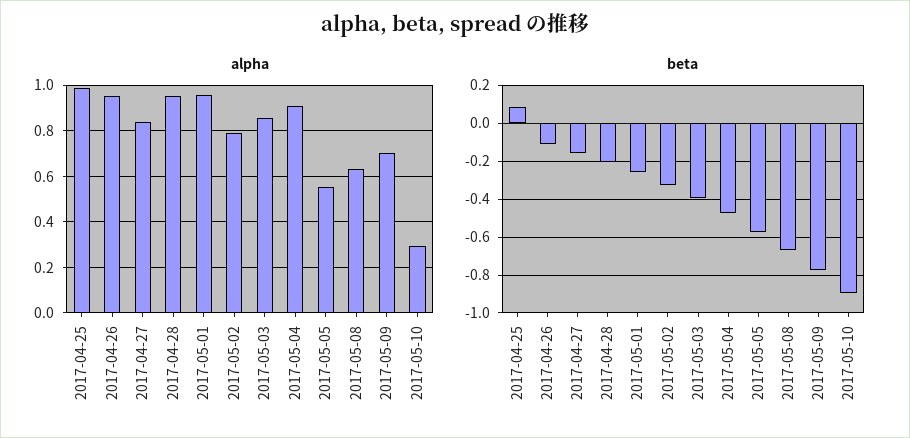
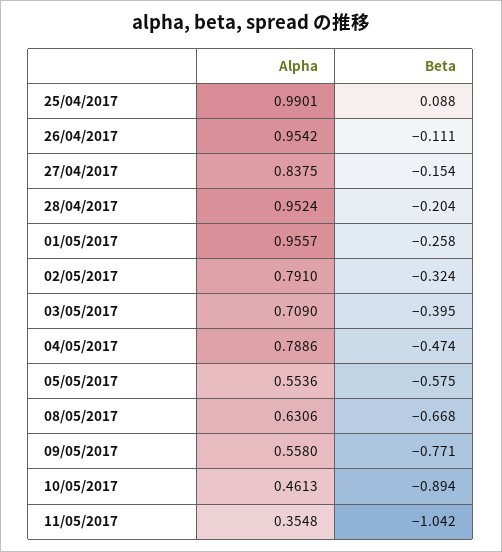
alpha, 2017-05-03: 0.85 -> 0.709
alpha, 2017-05-04: 0.9 -> 0.7886
alpha, 2017-05-09: 0.7 -> 0.558
alpha, 2017-05-10: 0.3 -> 0.4613
alpha, 11/05/2017: none -> 0.3548
beta, 11/05/2017: none -> -1.042

